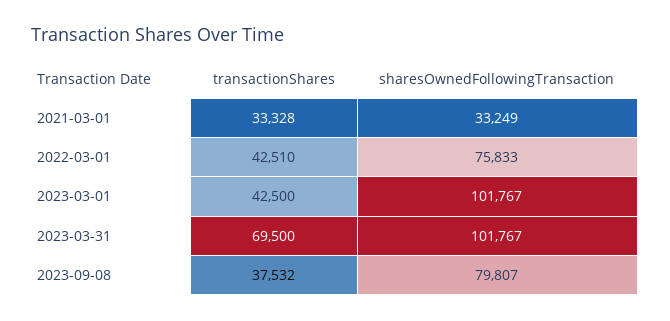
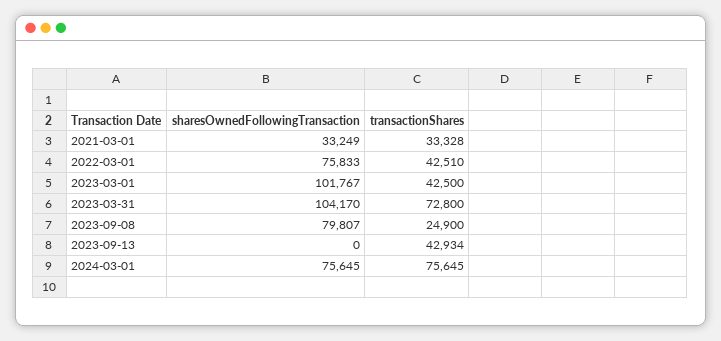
transactionShares, 2023-03-31: 69500 -> 72800
sharesOwnedFollowingTransaction, 2023-03-31: 101767 -> 104170
transactionShares, 2023-09-08: 37532 -> 24900
sharesOwnedFollowingTransaction, 2023-09-13: none -> 0
transactionShares, 2023-09-13: none -> 42934
sharesOwnedFollowingTransaction, 2024-03-01: none -> 75645
transactionShares, 2024-03-01: none -> 75645

